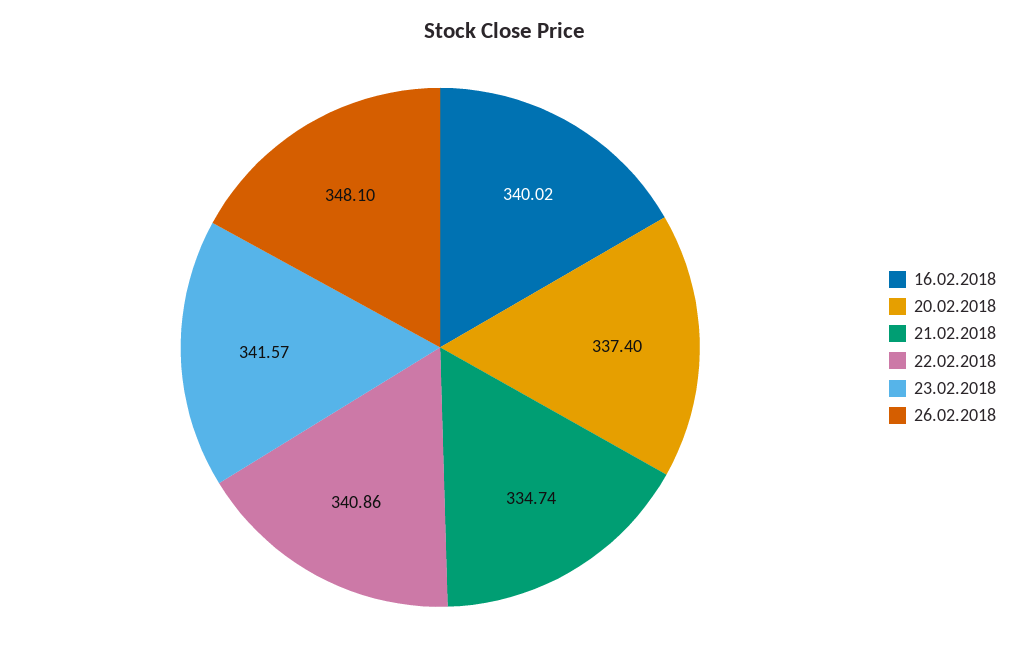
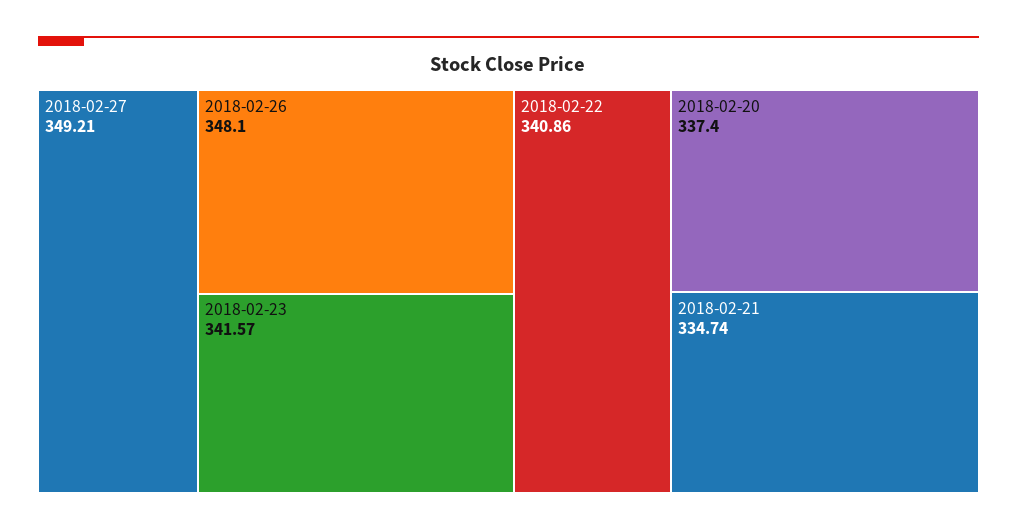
16.02.2018: 340.02 -> none
2018-02-27: none -> 349.21

